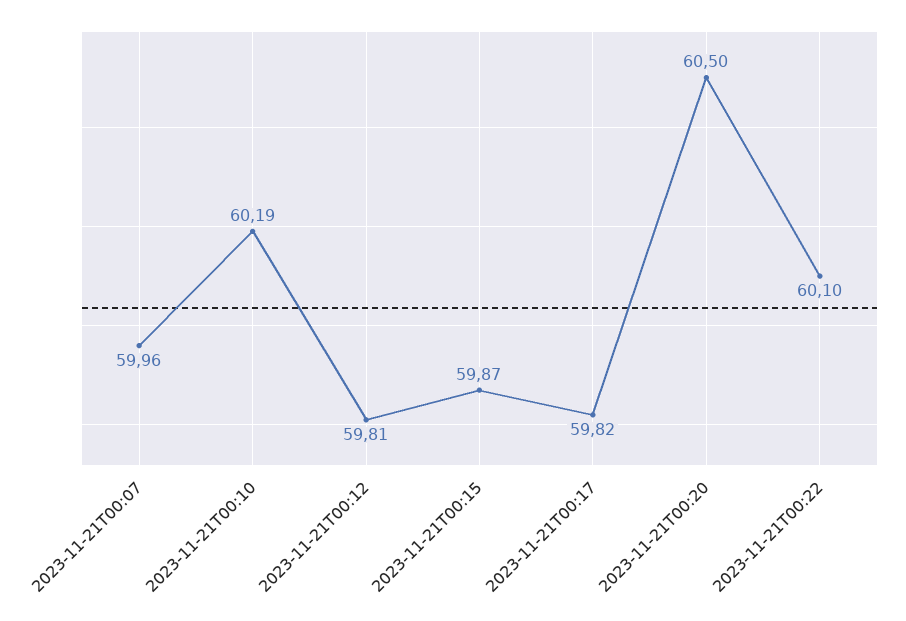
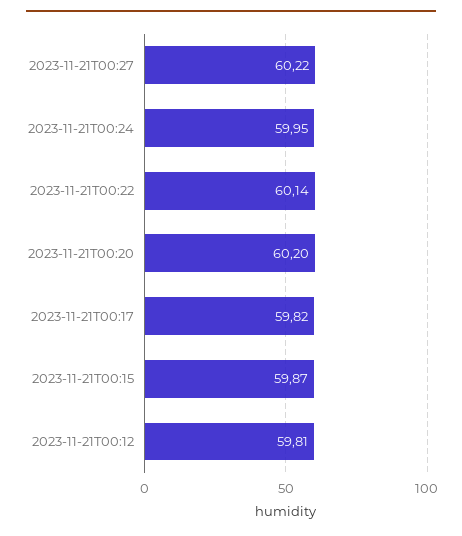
2023-11-21T00:07: 59.96 -> none
2023-11-21T00:10: 60.19 -> none
2023-11-21T00:20: 60.5 -> 60.2
2023-11-21T00:22: 60.1 -> 60.14
2023-11-21T00:27: none -> 60.22
2023-11-21T00:24: none -> 59.95

